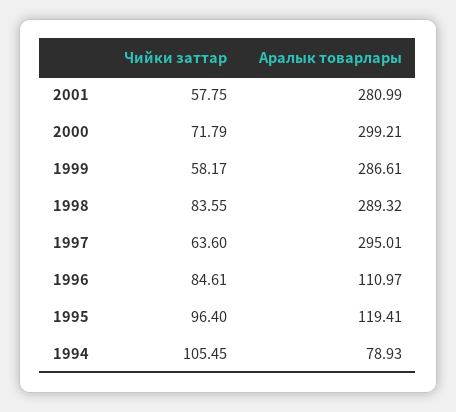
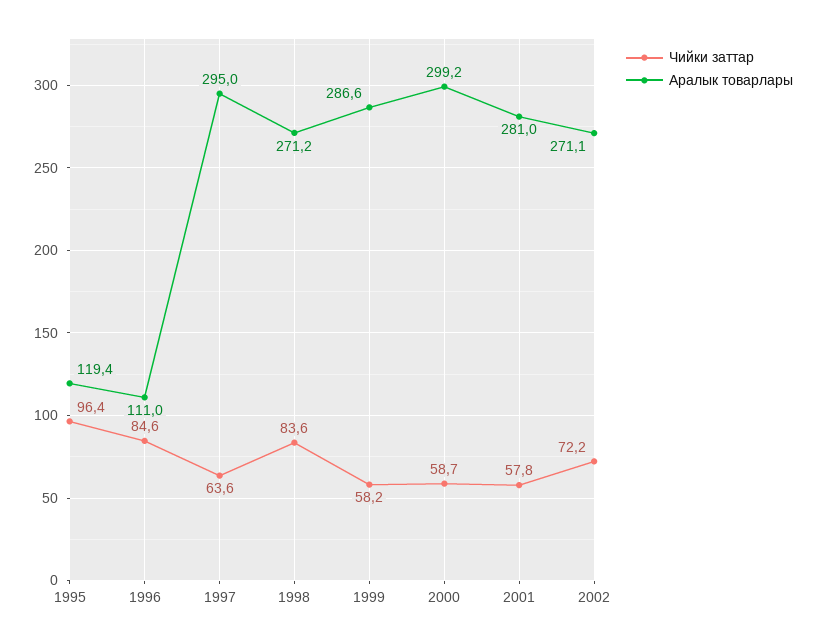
Чийки заттар, 2000: 71.79 -> 58.7
Аралык товарлары, 1998: 289.32 -> 271.2
Чийки заттар, 1994: 105.45 -> none
Аралык товарлары, 1994: 78.93 -> none
Чийки заттар, 2002: none -> 72.2
Аралык товарлары, 2002: none -> 271.1

